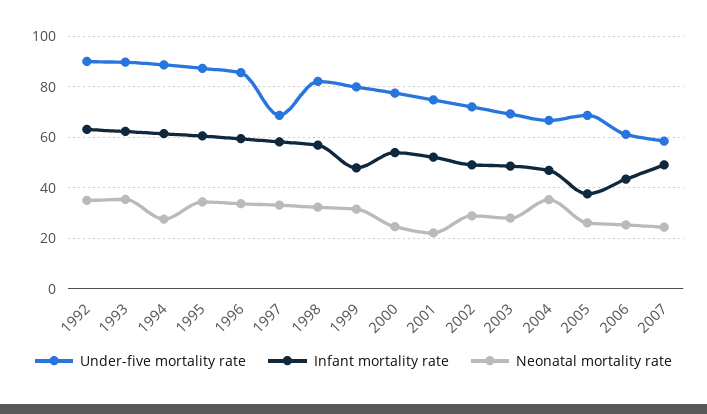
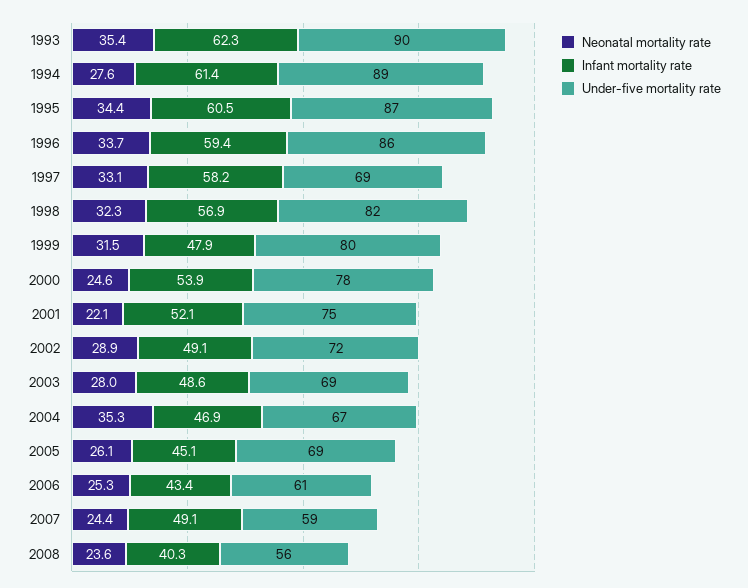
Under-five mortality rate, 1992: 90 -> none
Infant mortality rate, 1992: 62.5 -> none
Neonatal mortality rate, 1992: 35 -> none
Infant mortality rate, 2005: 37.5 -> 45.1
Neonatal mortality rate, 2008: none -> 23.6
Infant mortality rate, 2008: none -> 40.3
Under-five mortality rate, 2008: none -> 56

